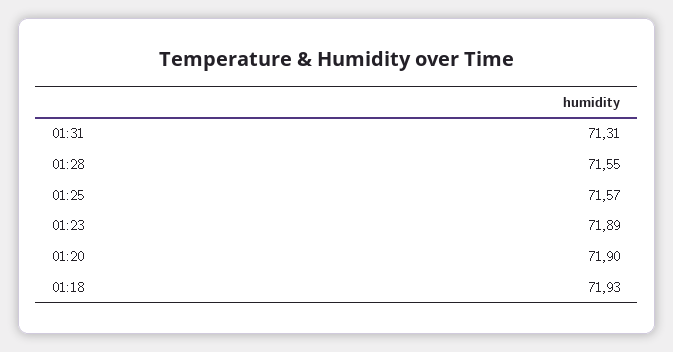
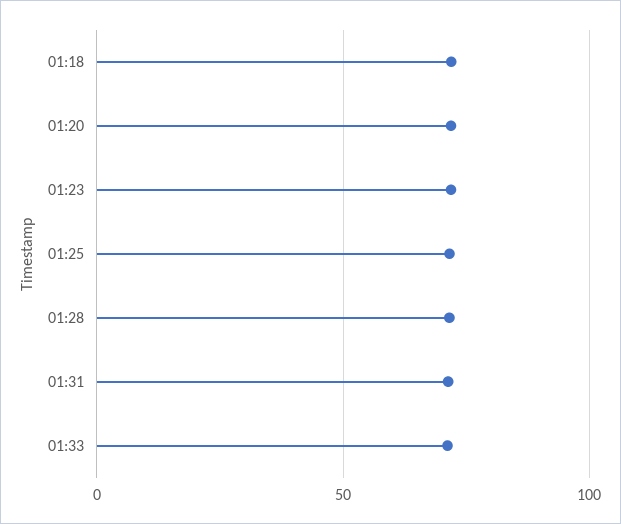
01:33: none -> 70

